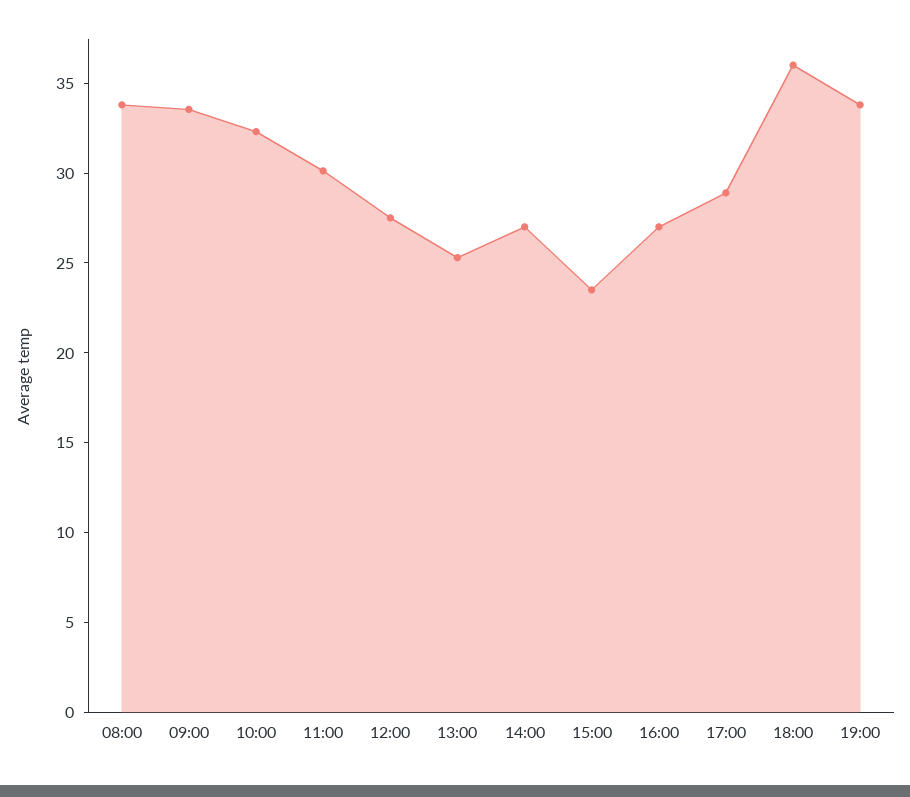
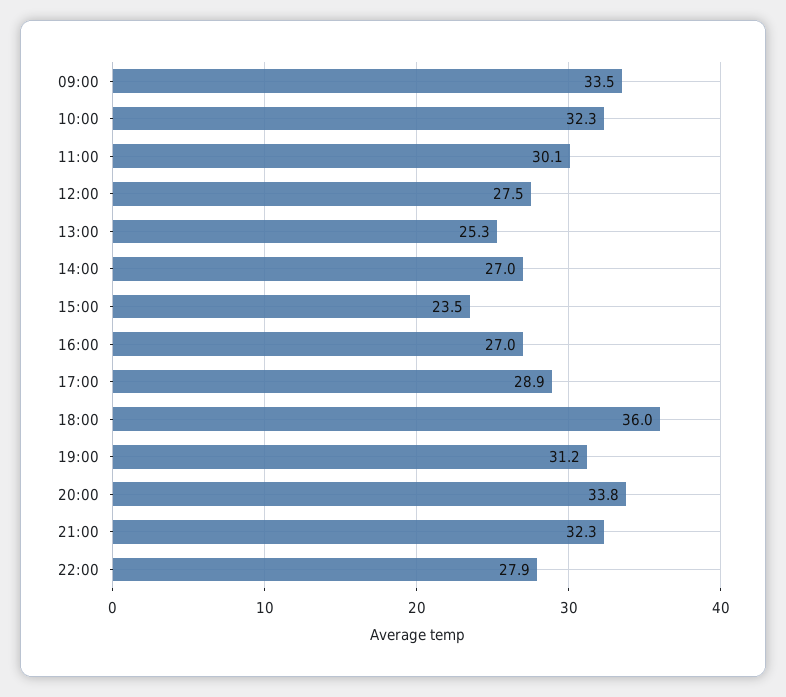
08:00: 34 -> none
19:00: 34 -> 31.2
20:00: none -> 33.8
21:00: none -> 32.3
22:00: none -> 27.9

